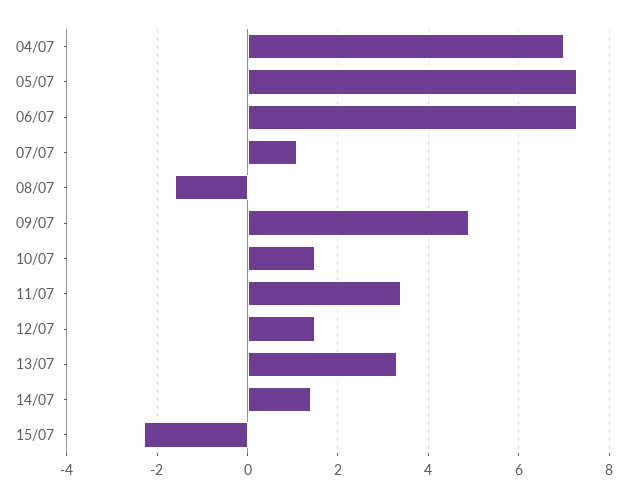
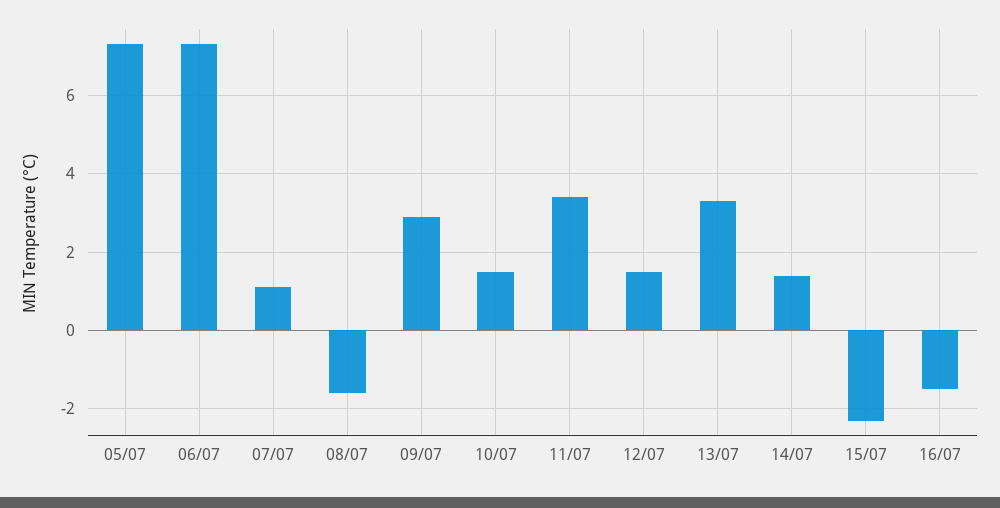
04/07: 7 -> none
09/07: 5 -> 3
16/07: none -> -1.5

